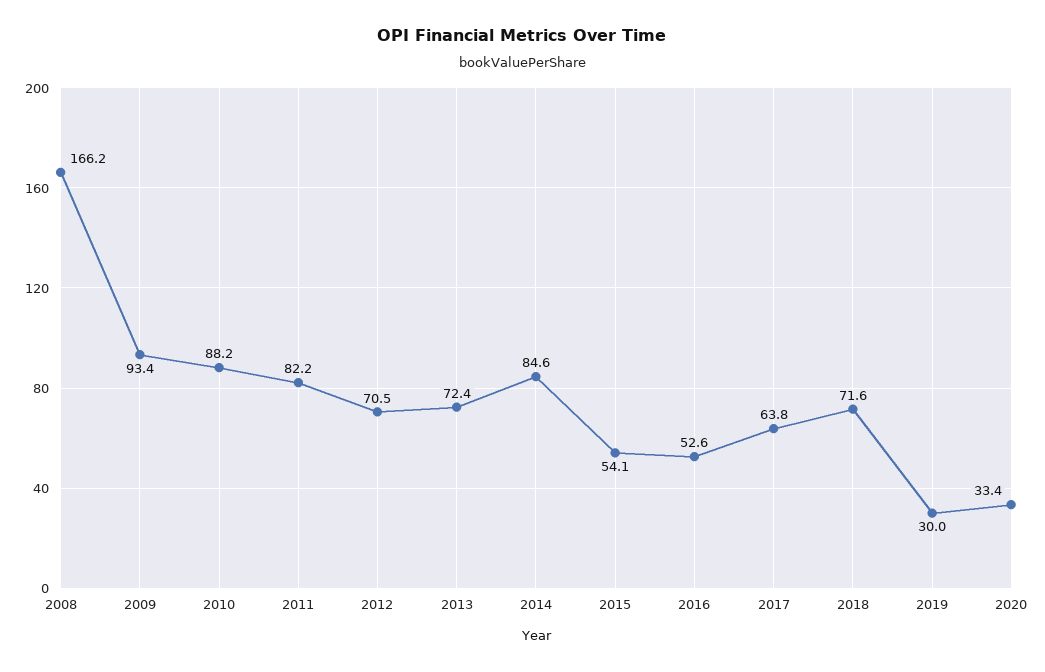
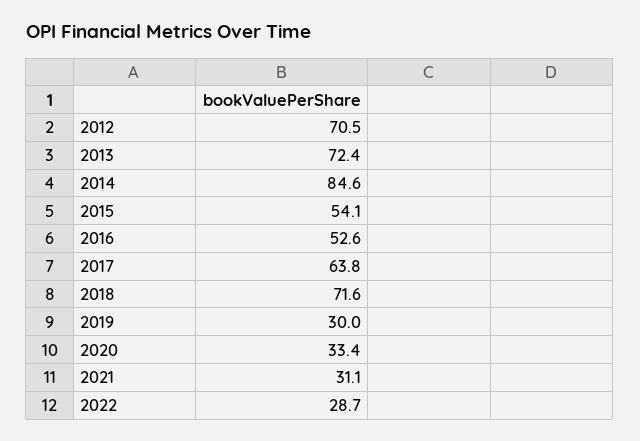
2008: 166.2 -> none
2009: 93.4 -> none
2010: 88.2 -> none
2011: 82.2 -> none
2021: none -> 31.1
2022: none -> 28.7

